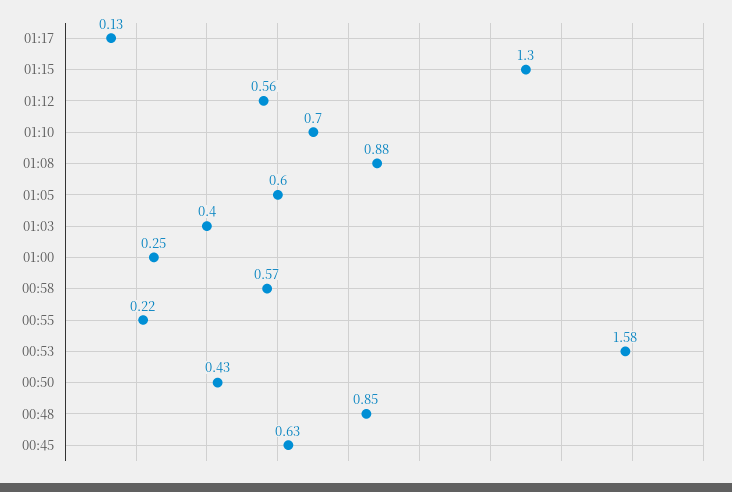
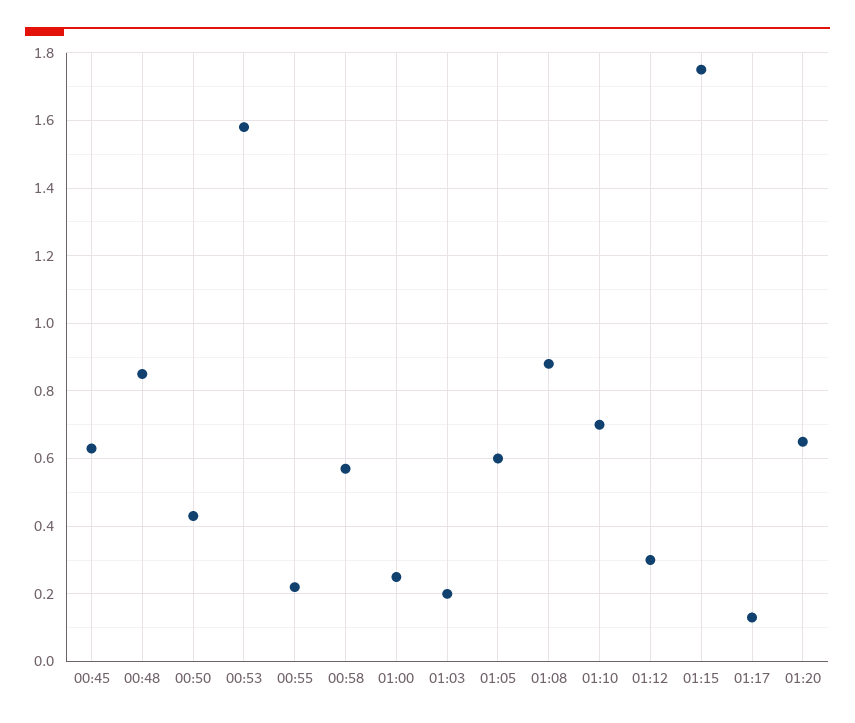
01:15: 1.3 -> 1.75
01:12: 0.56 -> 0.3
01:03: 0.4 -> 0.2
01:20: none -> 0.65

